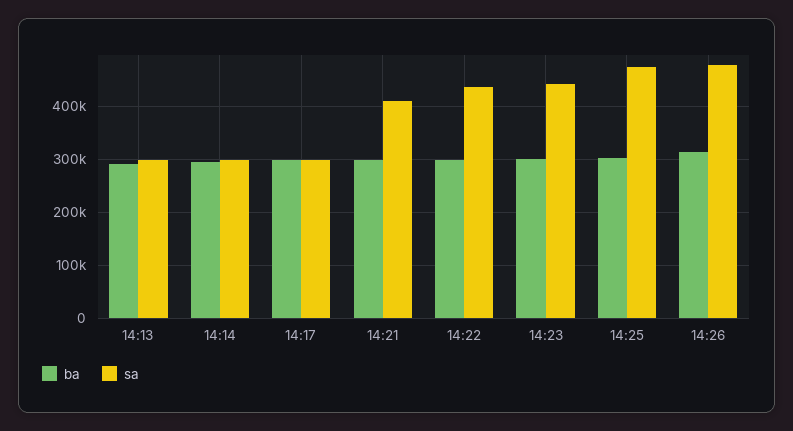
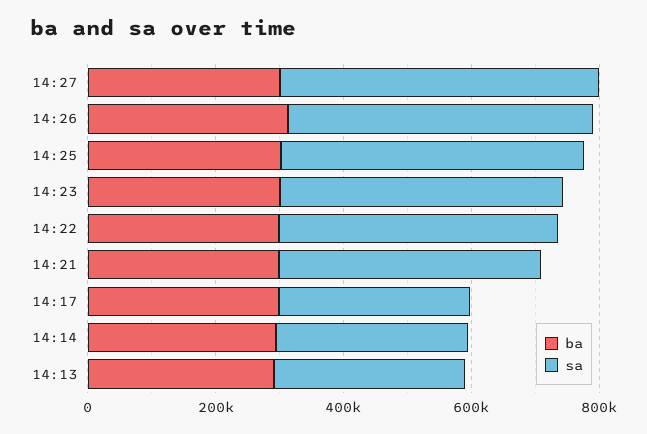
ba, 14:27: none -> 300000
sa, 14:27: none -> 500000

